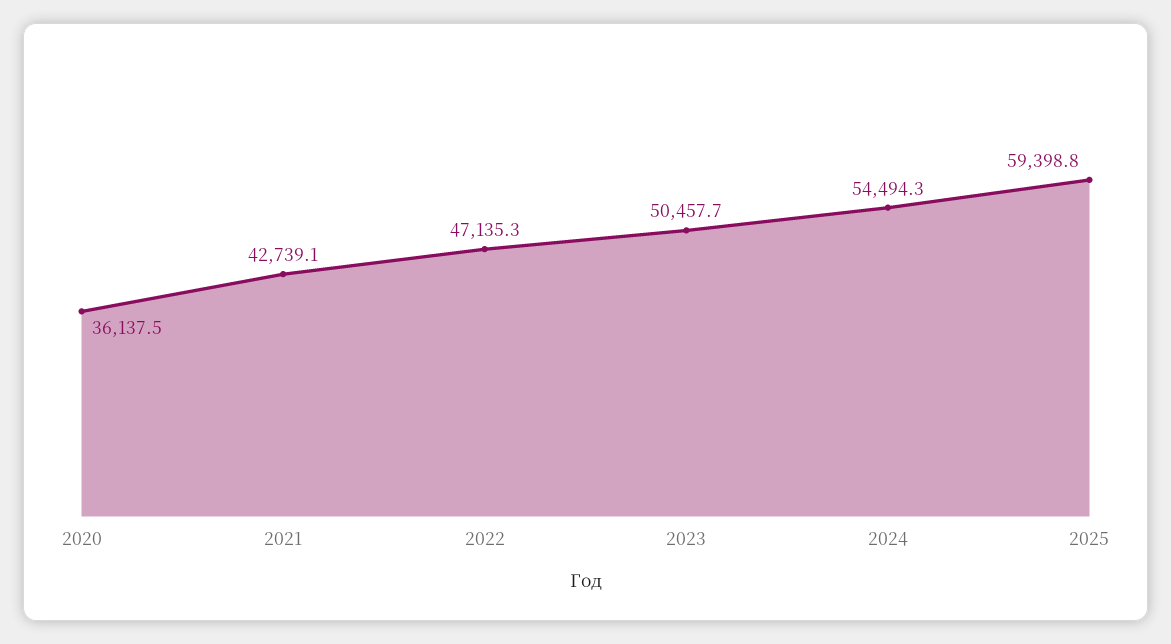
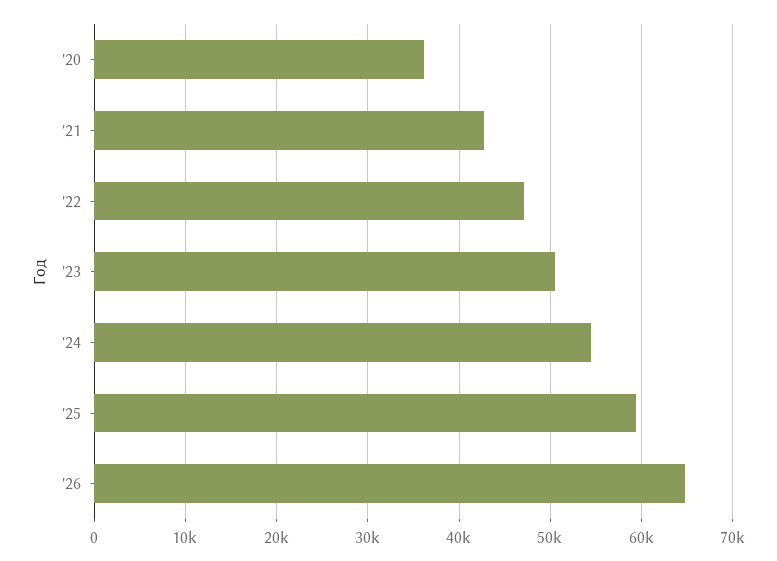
'26: none -> 65000

